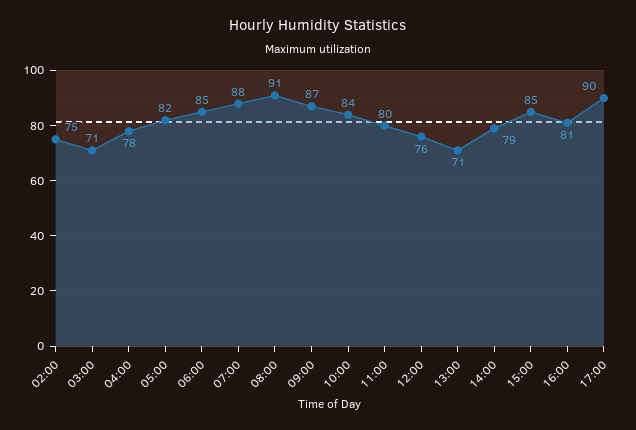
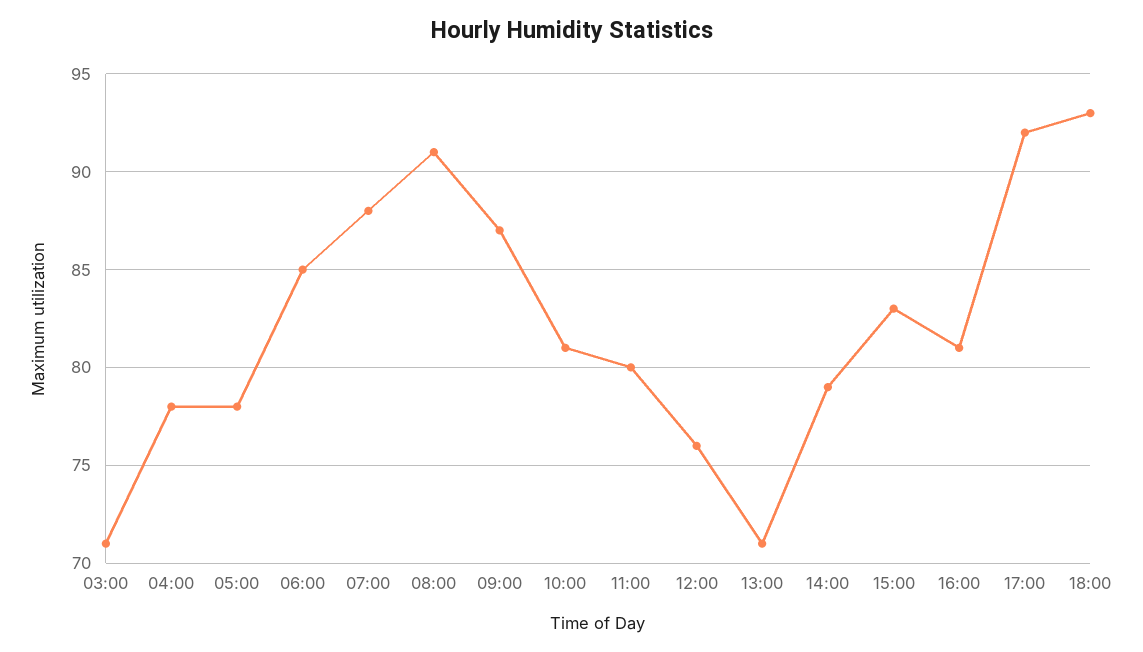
02:00: 75 -> none
05:00: 82 -> 78
10:00: 84 -> 81
15:00: 85 -> 83
17:00: 90 -> 92
18:00: none -> 93

